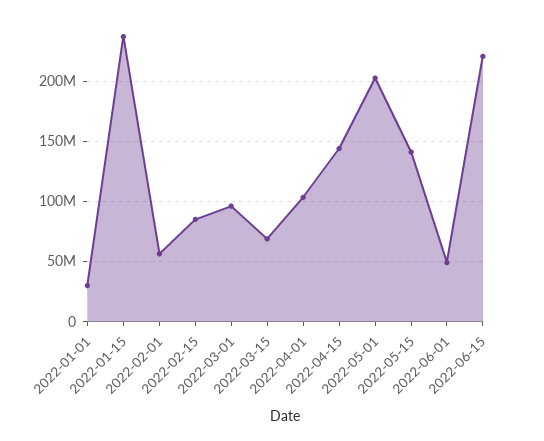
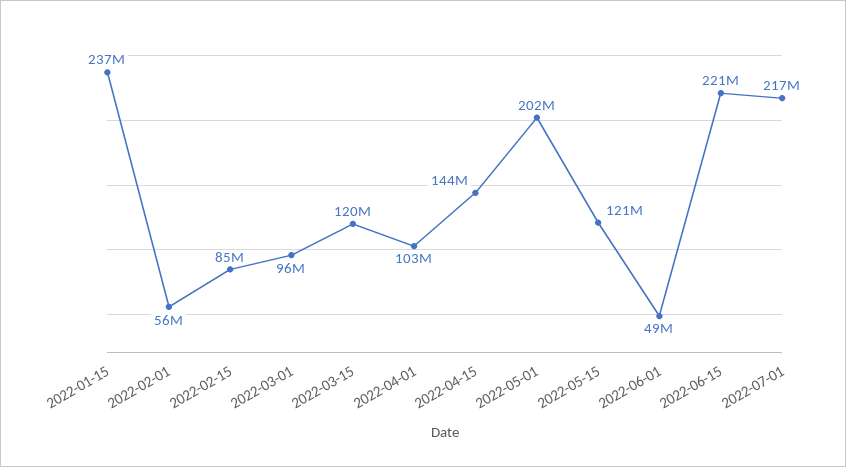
2022-01-01: 30000000 -> none
2022-03-15: 70000000 -> 120000000
2022-05-15: 140000000 -> 121000000
2022-07-01: none -> 217000000

